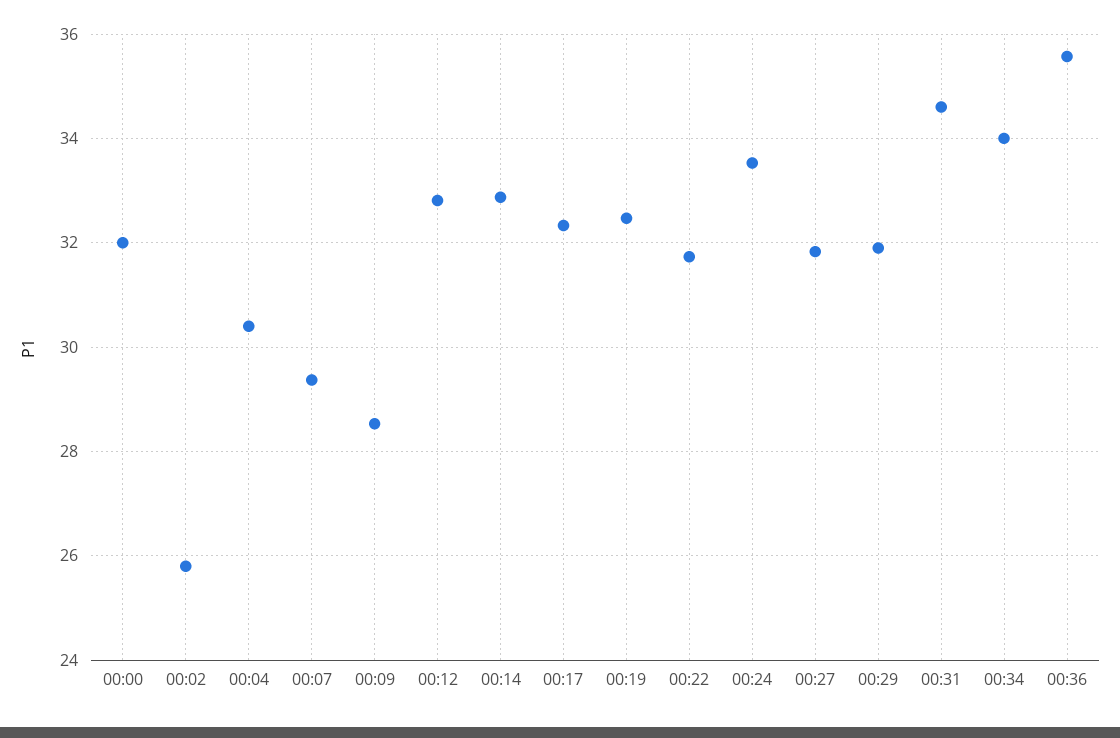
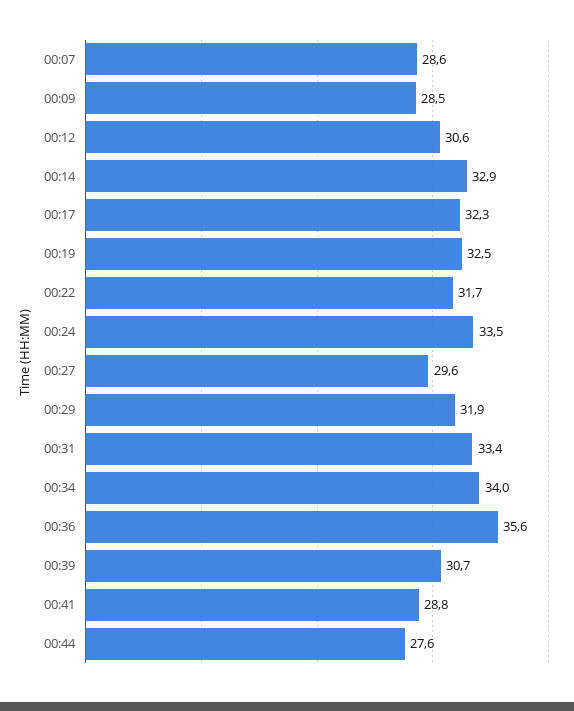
00:00: 32 -> none
00:02: 25.8 -> none
00:04: 30.4 -> none
00:07: 29.4 -> 28.6
00:12: 32.8 -> 30.6
00:27: 31.8 -> 29.6
00:31: 34.6 -> 33.4
00:39: none -> 30.7
00:41: none -> 28.8
00:44: none -> 27.6

